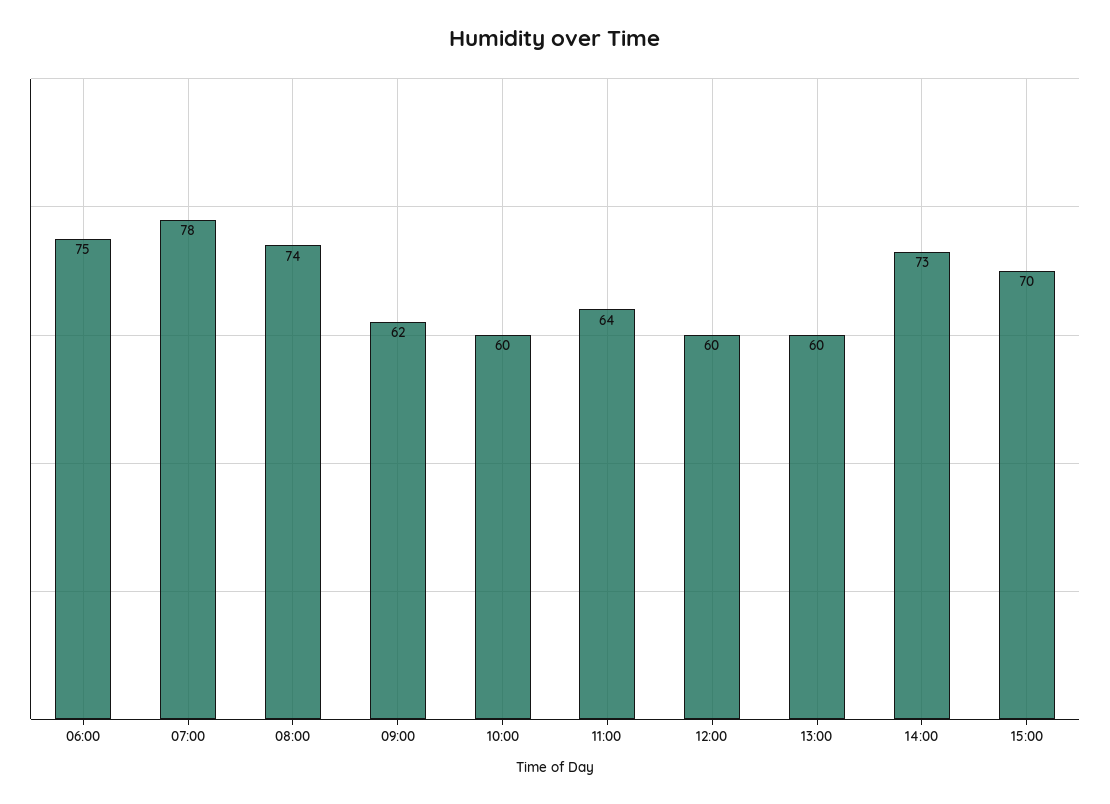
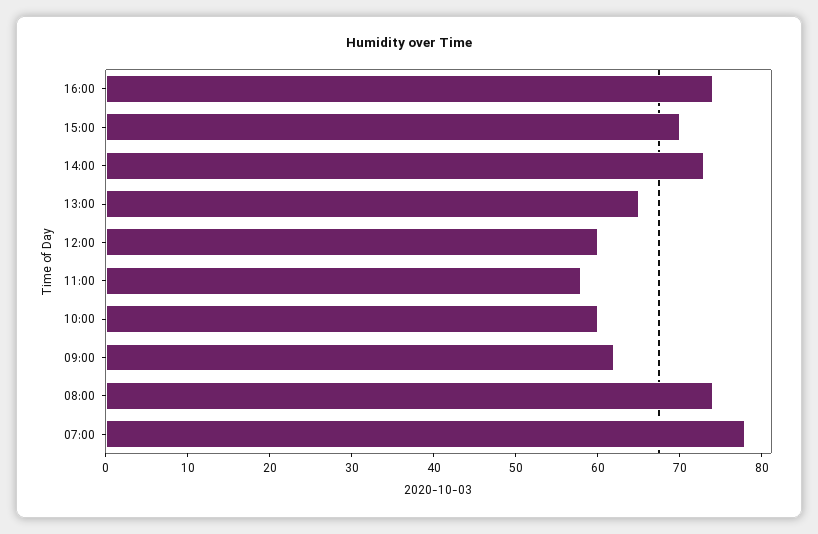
06:00: 75 -> none
11:00: 64 -> 58
13:00: 60 -> 65
16:00: none -> 74

